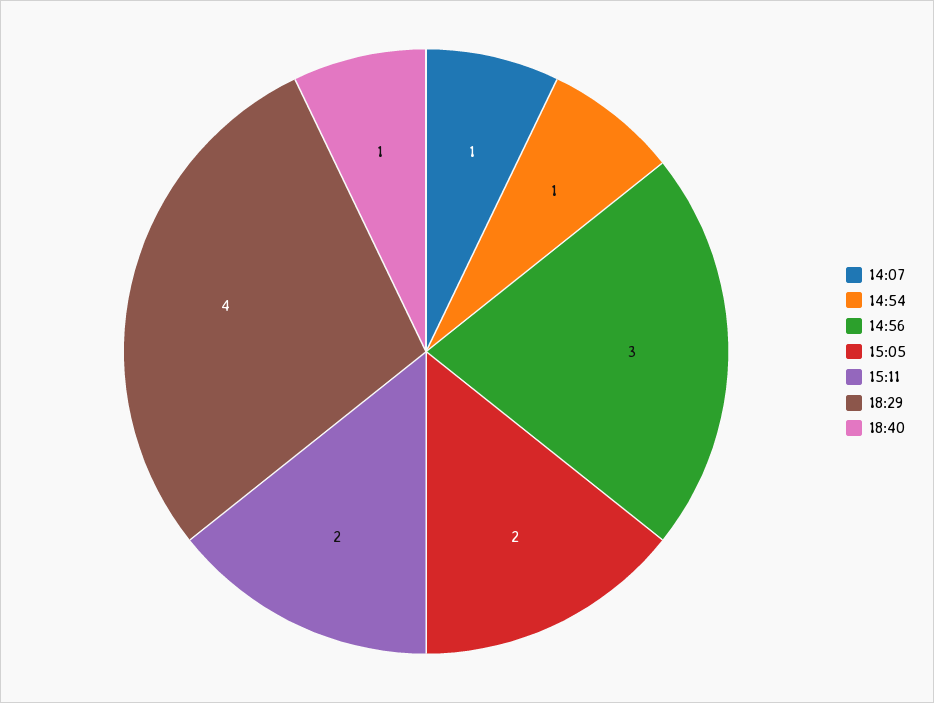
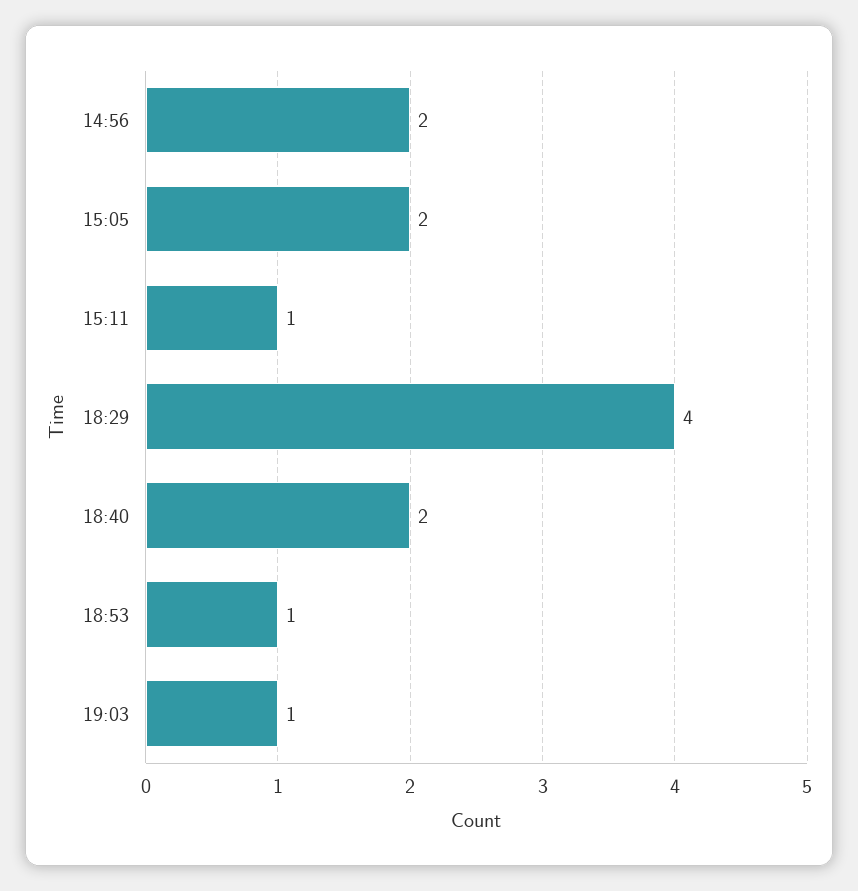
14:07: 1 -> none
14:54: 1 -> none
14:56: 3 -> 2
15:11: 2 -> 1
18:40: 1 -> 2
18:53: none -> 1
19:03: none -> 1

